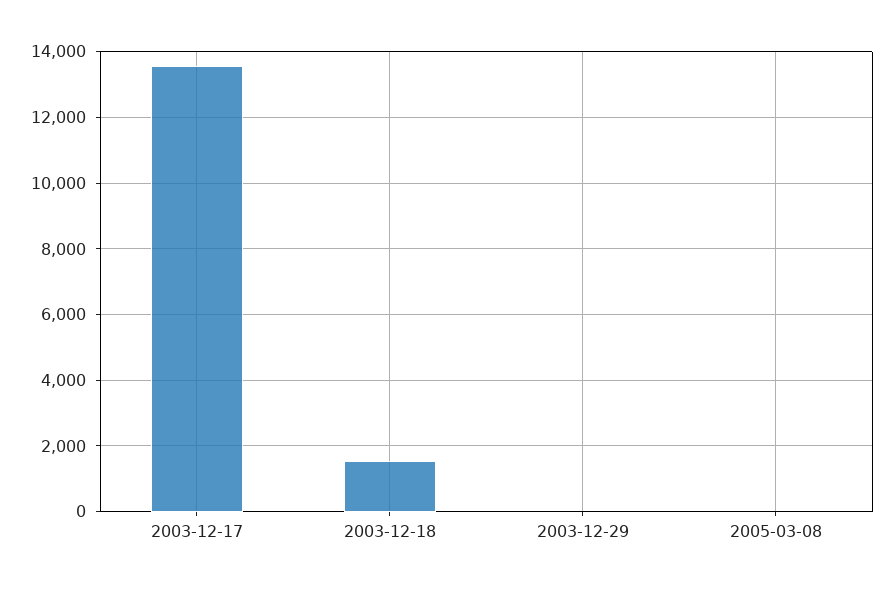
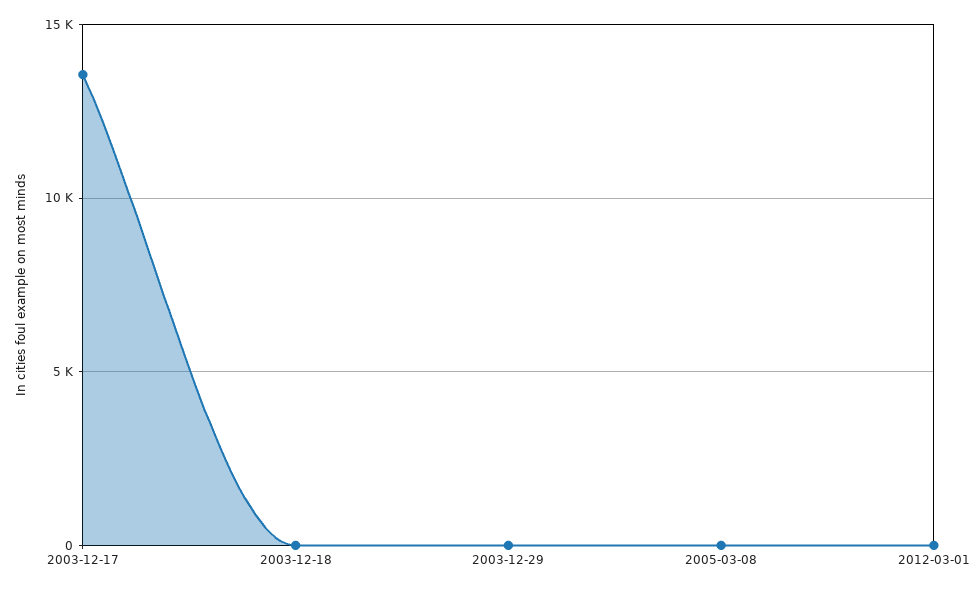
2003-12-18: 1600 -> 0
2012-03-01: none -> 0

